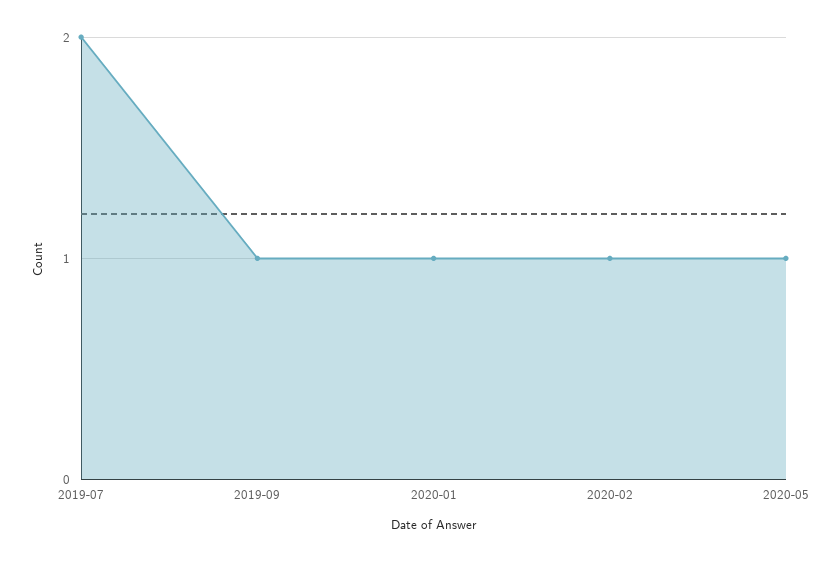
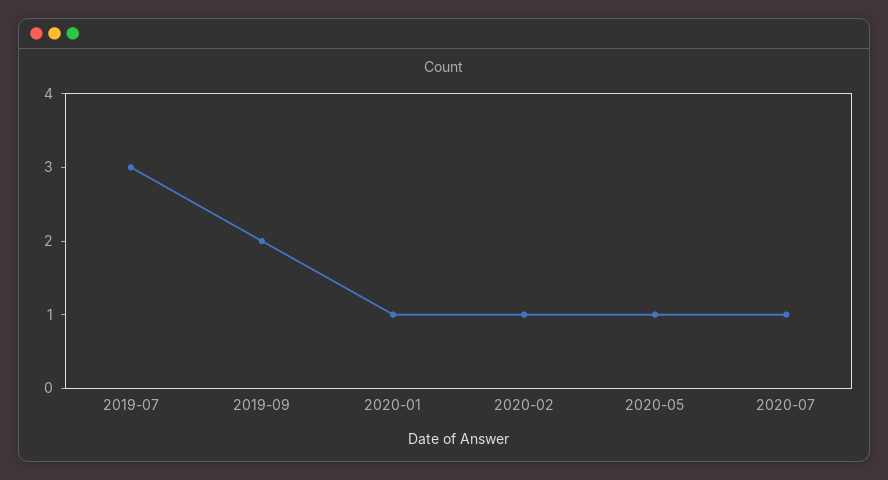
2019-07: 2 -> 3
2019-09: 1 -> 2
2020-07: none -> 1

